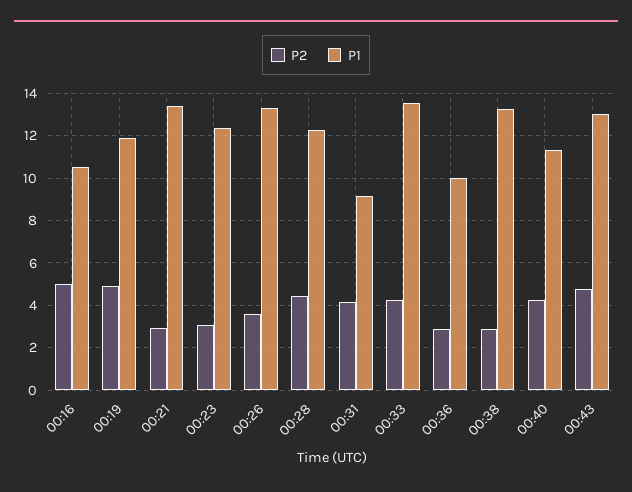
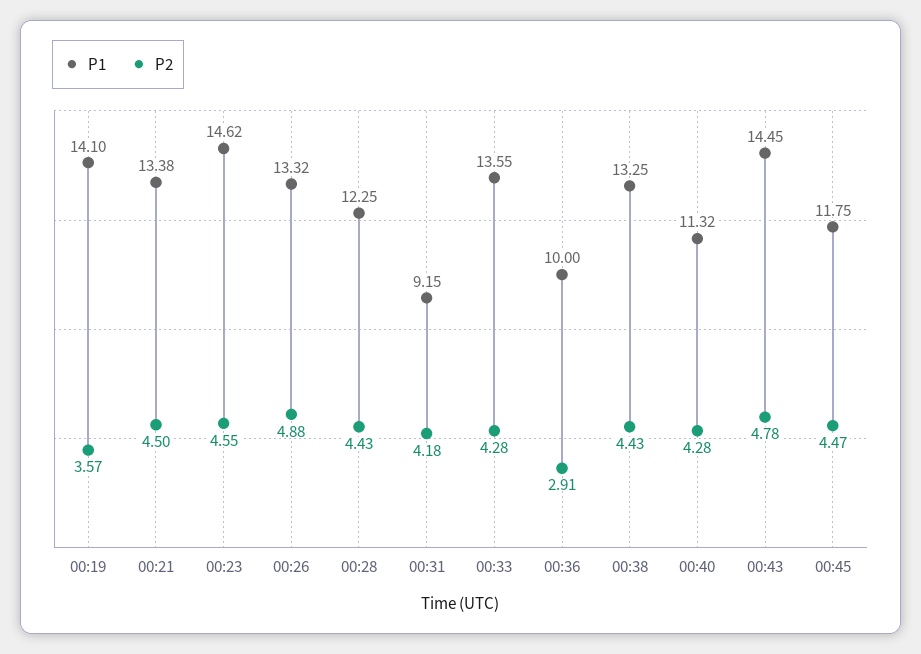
P2, 00:16: 5 -> none
P1, 00:16: 10.5 -> none
P2, 00:19: 5 -> 3.57
P1, 00:19: 12 -> 14.1
P2, 00:21: 3 -> 4.5
P2, 00:23: 3 -> 4.55
P1, 00:23: 12.5 -> 14.62
P2, 00:26: 3.5 -> 4.88
P2, 00:38: 3 -> 4.43
P1, 00:43: 13 -> 14.45
P1, 00:45: none -> 11.75
P2, 00:45: none -> 4.47

